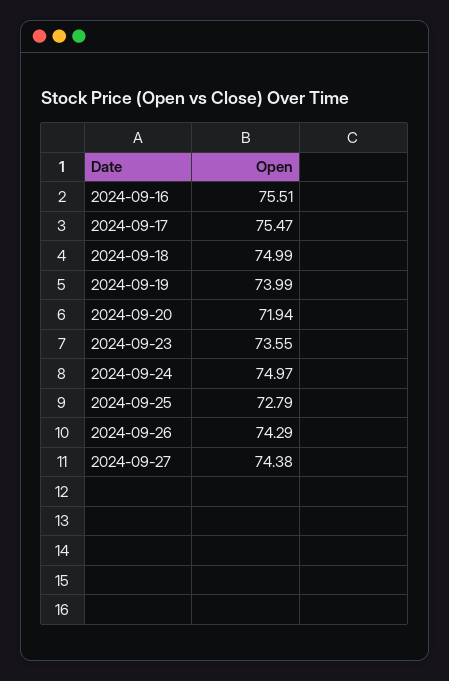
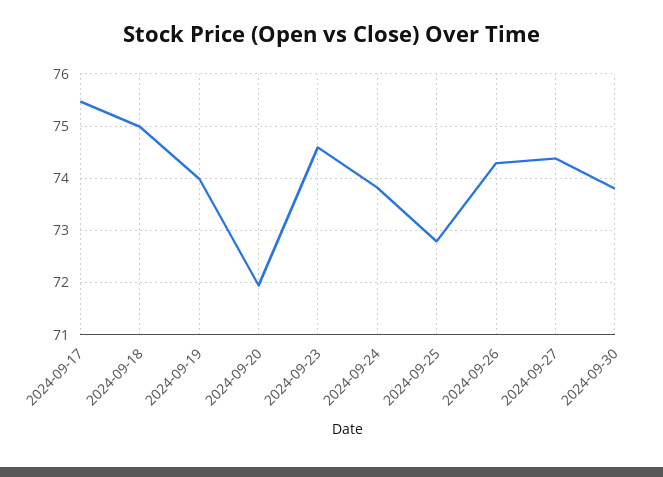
2024-09-16: 75.51 -> none
2024-09-23: 73.55 -> 74.6
2024-09-24: 74.97 -> 73.8
2024-09-30: none -> 73.8

